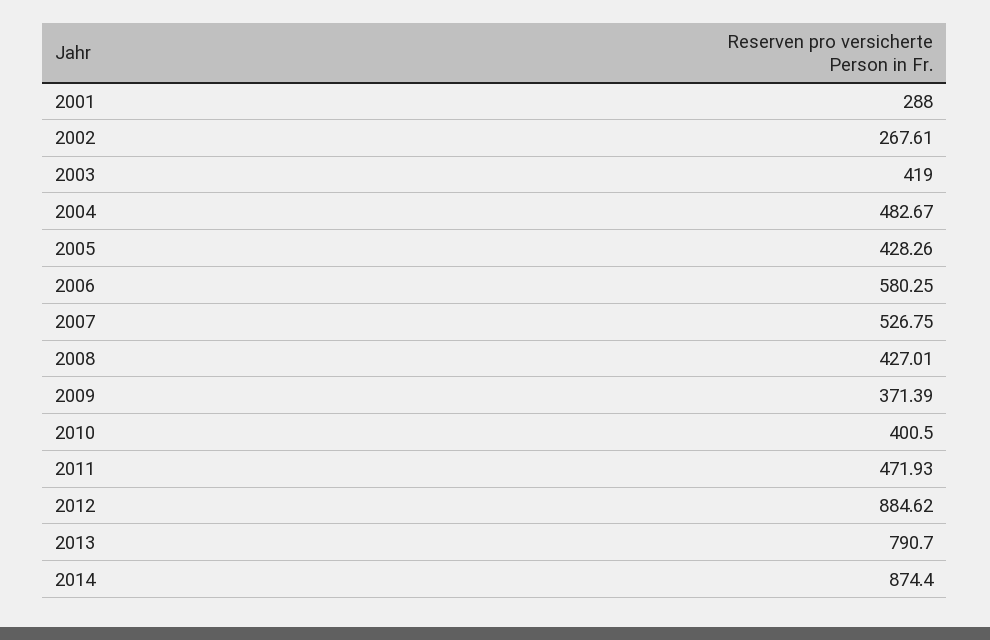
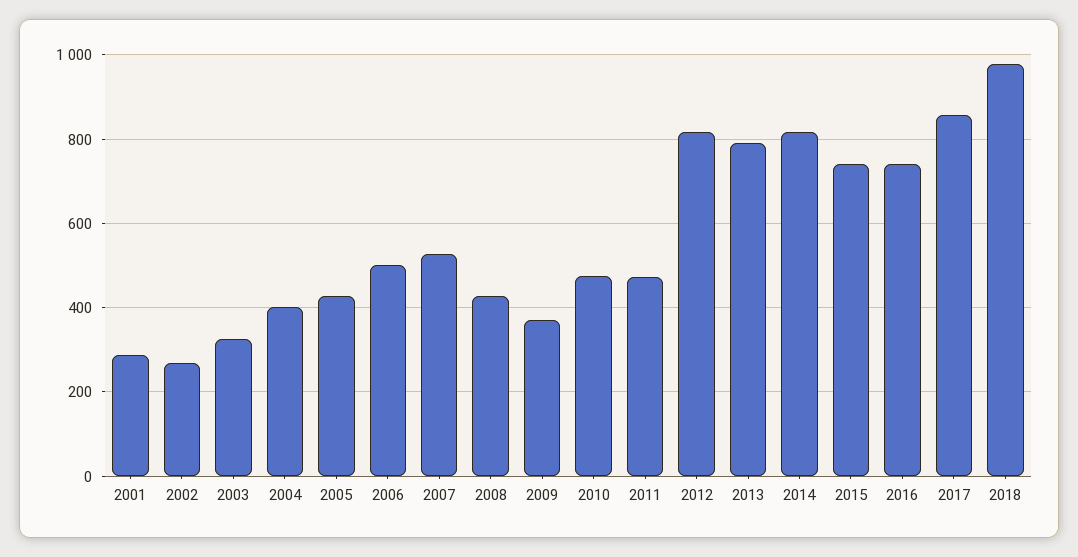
2003: 419 -> 320
2004: 482.67 -> 400
2006: 580.25 -> 500
2010: 400.5 -> 480
2012: 884.62 -> 820
2014: 874.4 -> 820
2015: none -> 740
2016: none -> 740
2017: none -> 860
2018: none -> 980

